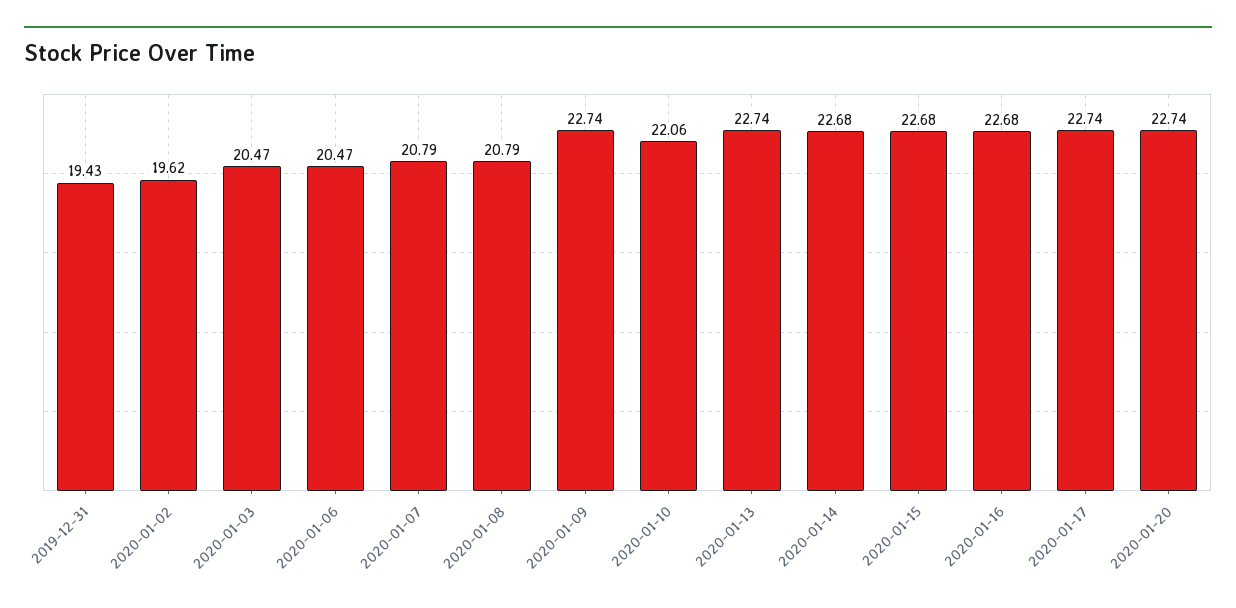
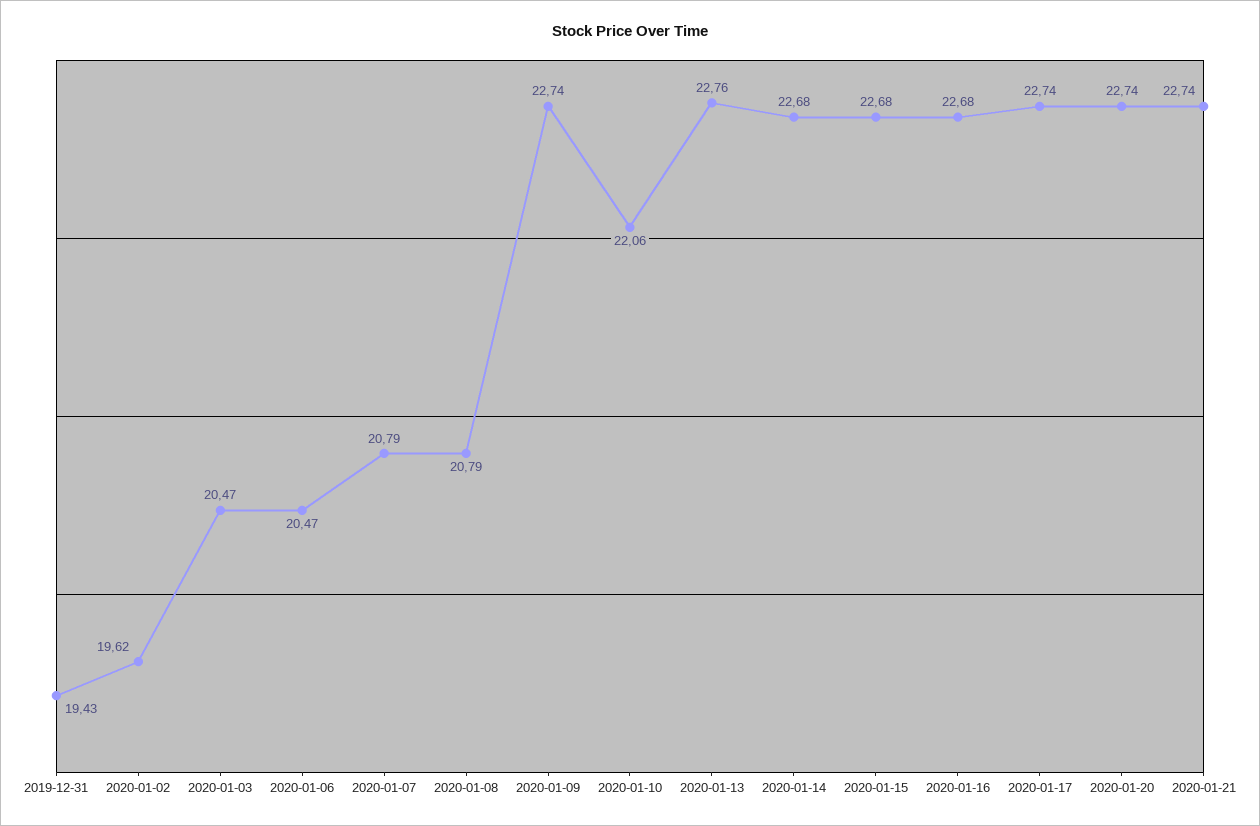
2020-01-13: 22.74 -> 22.76
2020-01-21: none -> 22.74

